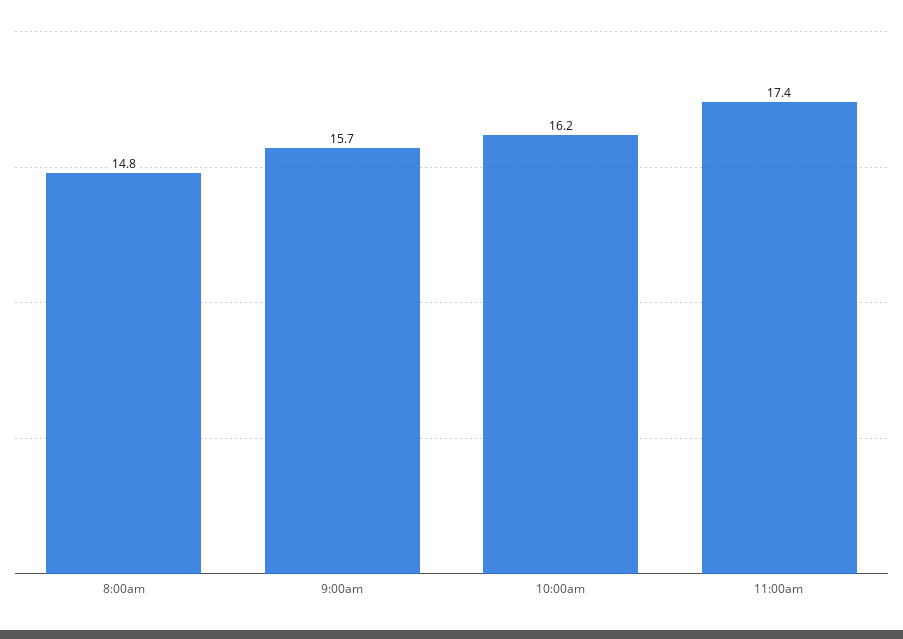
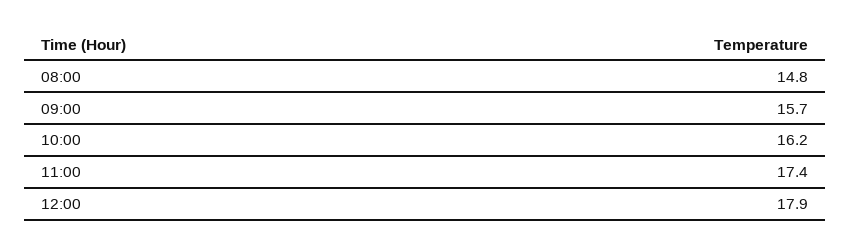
12:00: none -> 17.9

